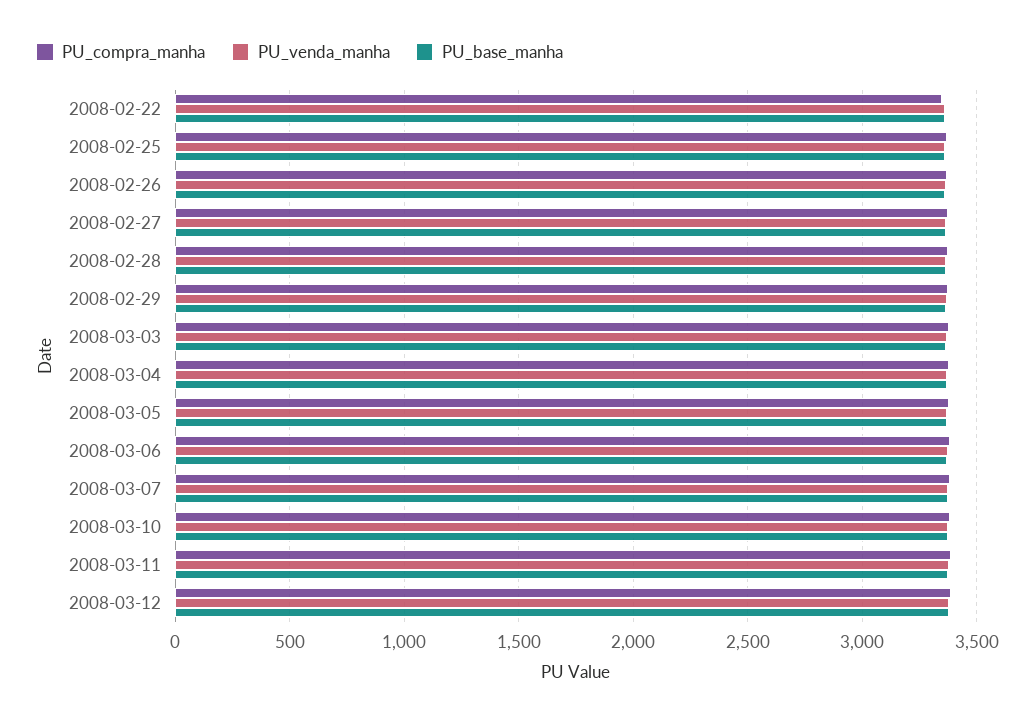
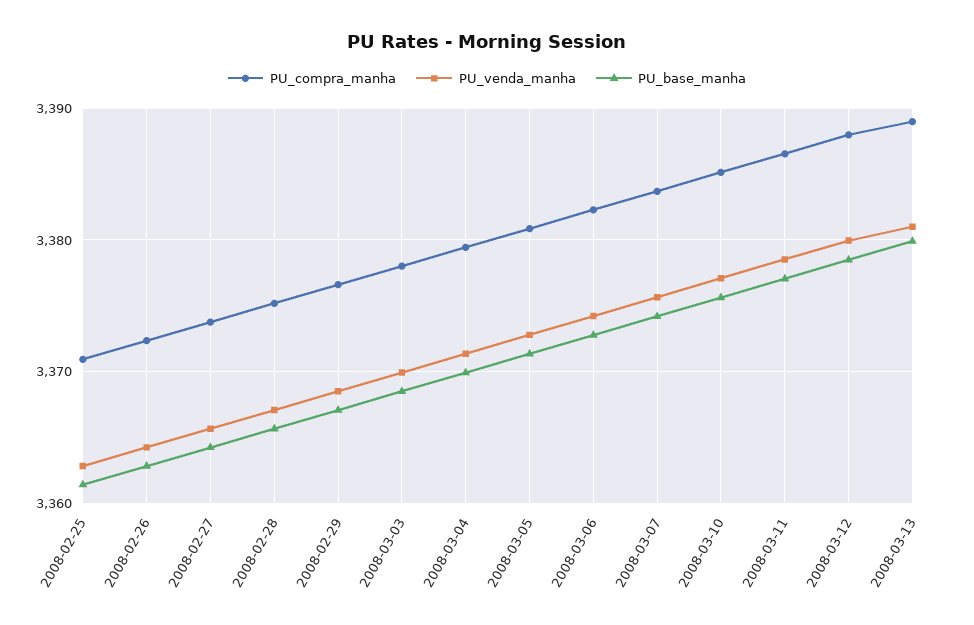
PU_compra_manha, 2008-02-22: 3350 -> none
PU_venda_manha, 2008-02-22: 3350 -> none
PU_base_manha, 2008-02-22: 3350 -> none
PU_compra_manha, 2008-03-13: none -> 3389
PU_venda_manha, 2008-03-13: none -> 3381
PU_base_manha, 2008-03-13: none -> 3380

